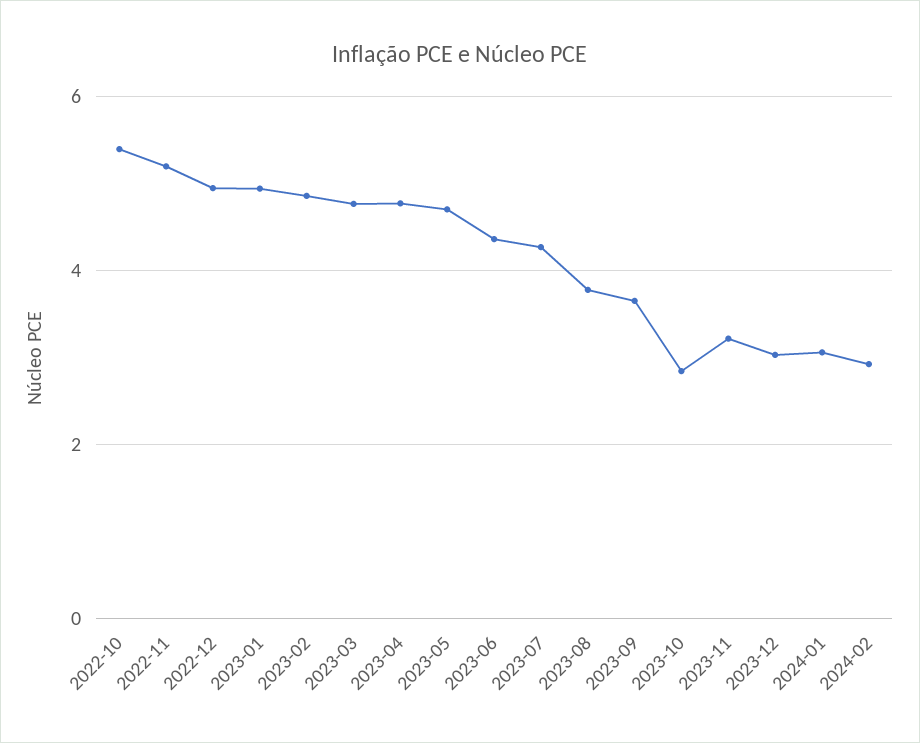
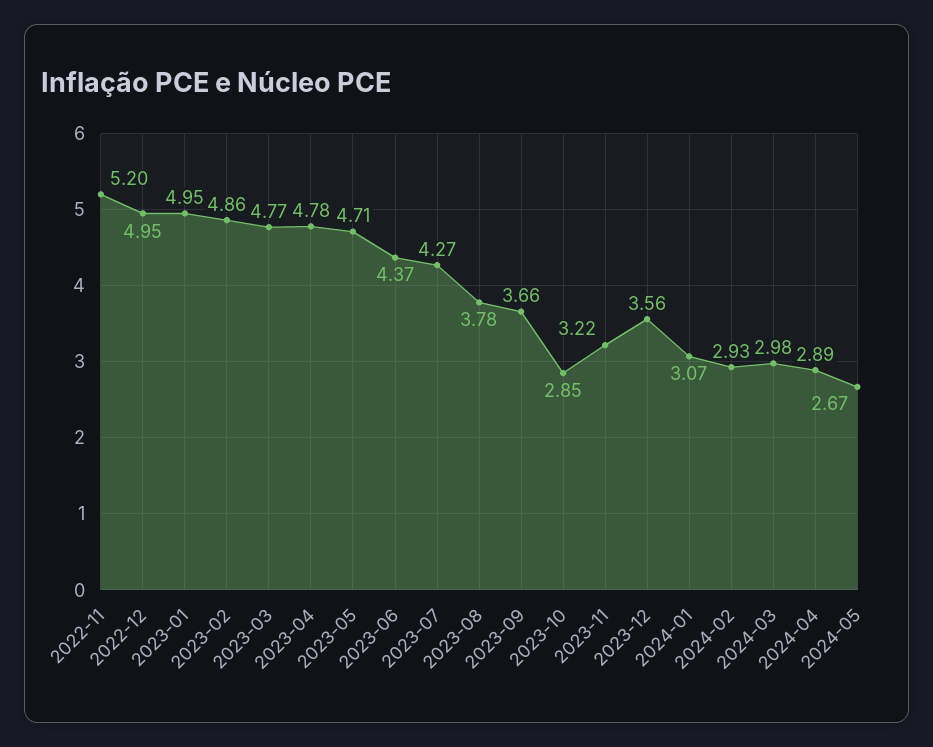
2022-10: 5.4 -> none
2023-12: 3 -> 3.56
2024-03: none -> 2.98
2024-04: none -> 2.89
2024-05: none -> 2.67

